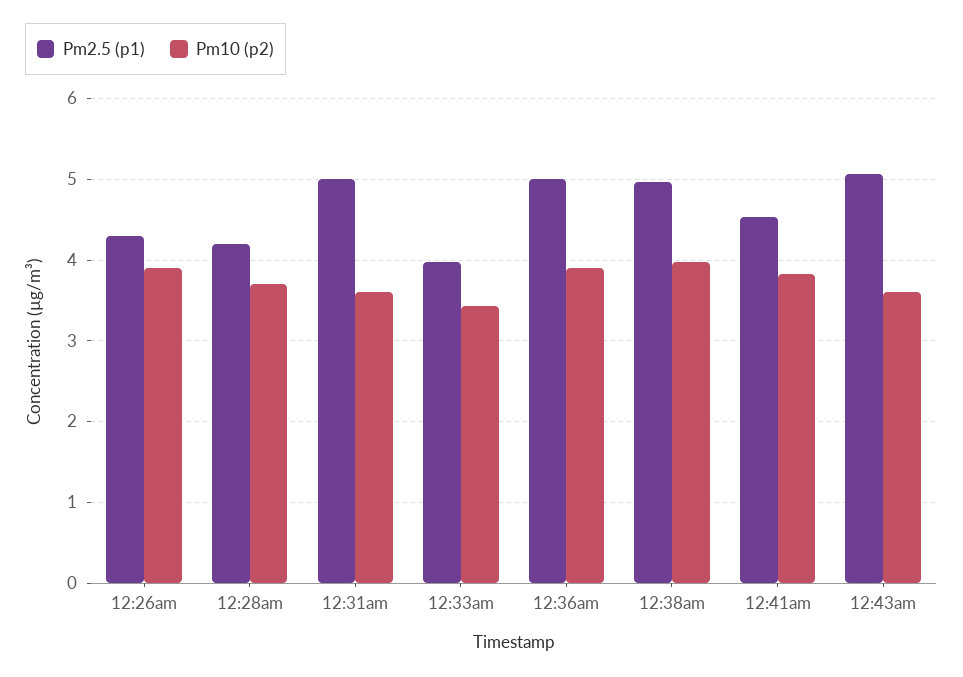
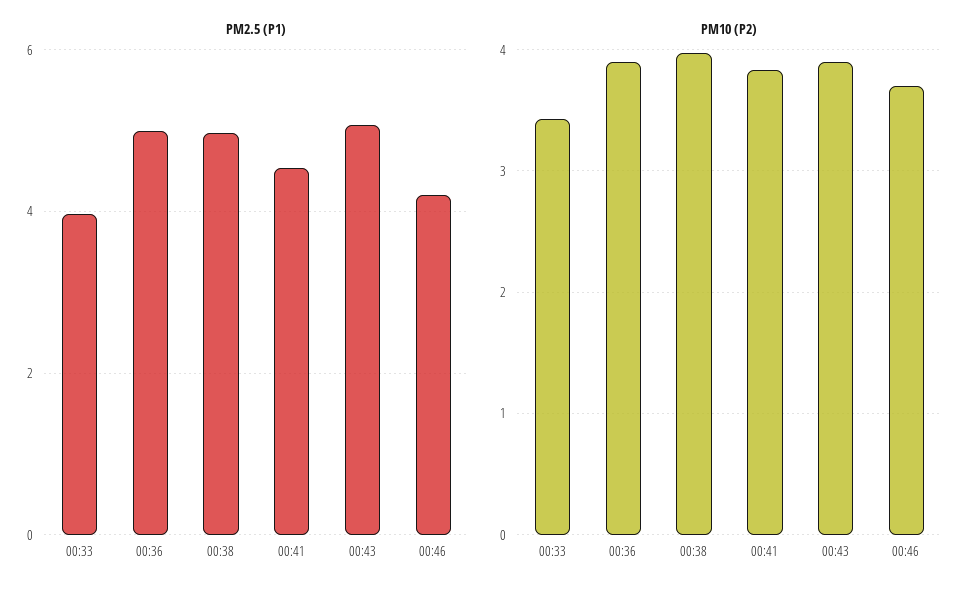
Pm2.5 (p1), 12:26am: 4.3 -> none
Pm10 (p2), 12:26am: 3.9 -> none
Pm2.5 (p1), 12:28am: 4.2 -> none
Pm10 (p2), 12:28am: 3.7 -> none
Pm2.5 (p1), 12:31am: 5 -> none
Pm10 (p2), 12:31am: 3.6 -> none
Pm10 (p2), 12:43am: 3.6 -> 3.9
Pm2.5 (p1), 00:46: none -> 4.2
Pm10 (p2), 00:46: none -> 3.7

